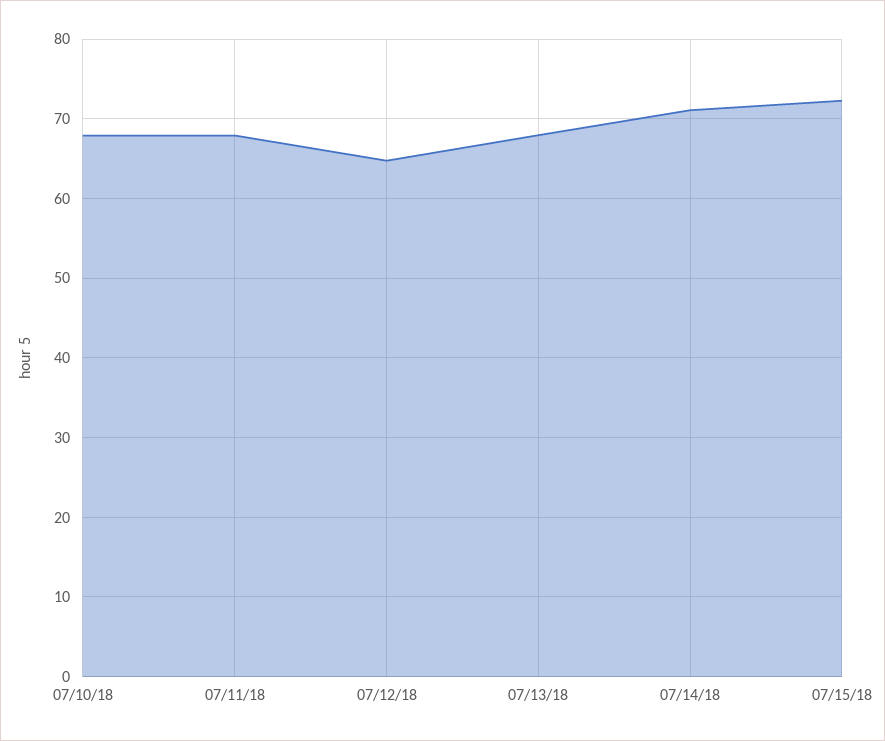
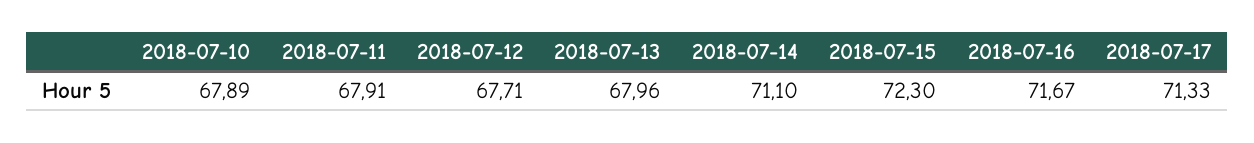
07/12/18: 65 -> 67.71
2018-07-16: none -> 71.67
2018-07-17: none -> 71.33

